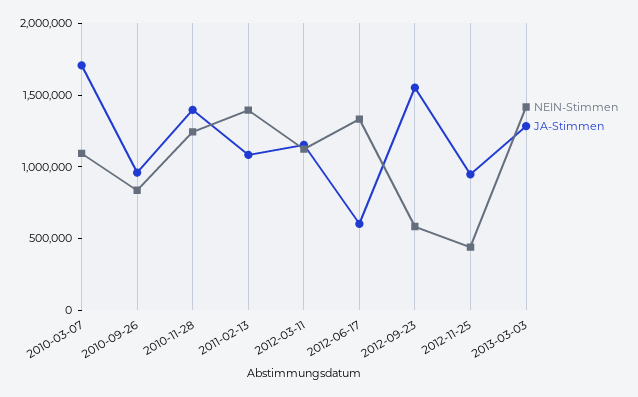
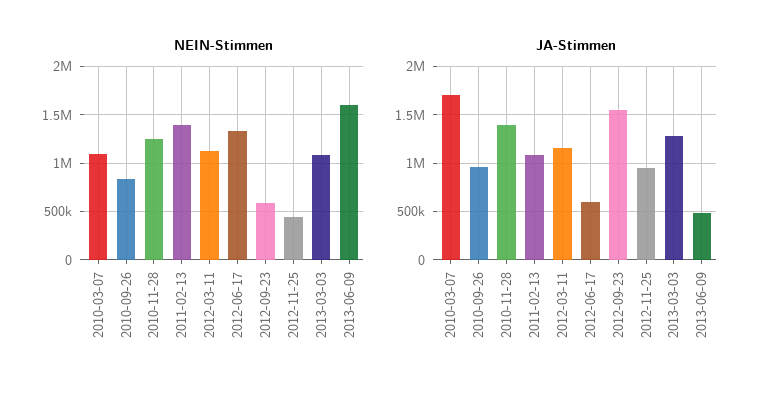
NEIN-Stimmen, 2013-03-03: 1400000 -> 1100000
NEIN-Stimmen, 2013-06-09: none -> 1600000
JA-Stimmen, 2013-06-09: none -> 500000

